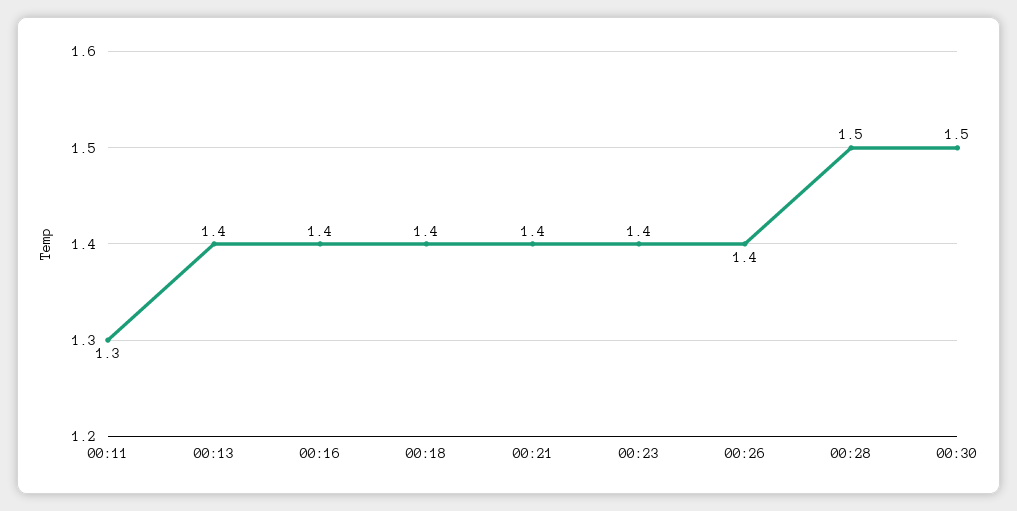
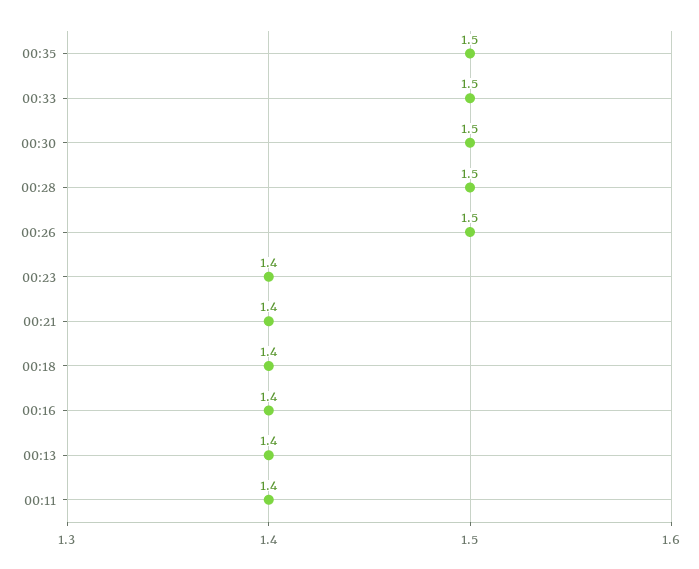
00:11: 1.3 -> 1.4
00:26: 1.4 -> 1.5
00:35: none -> 1.5
00:33: none -> 1.5

